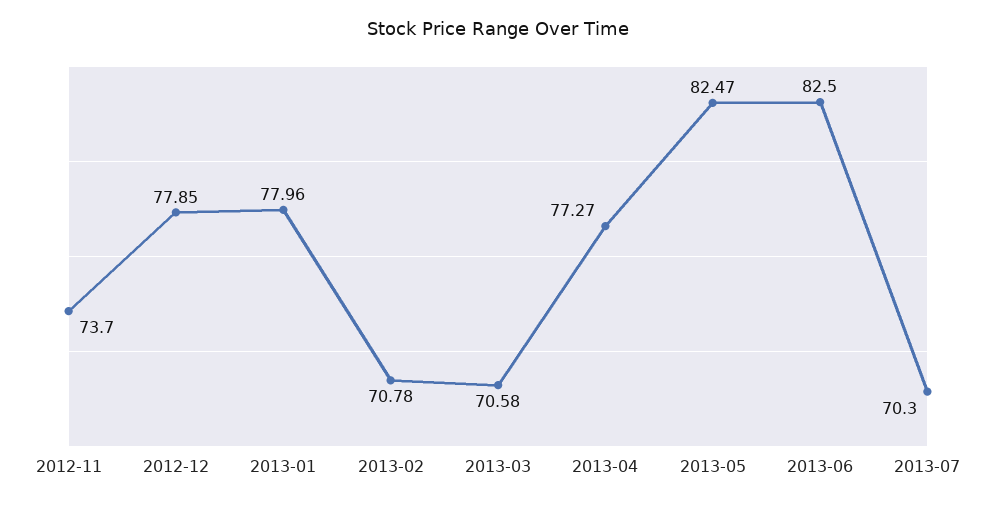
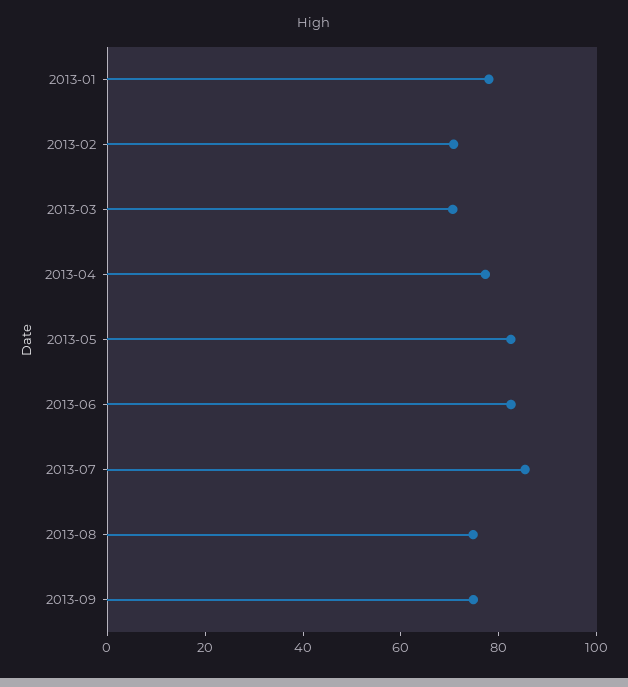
2012-11: 73.7 -> none
2012-12: 77.85 -> none
2013-07: 70.3 -> 85
2013-08: none -> 75
2013-09: none -> 75

